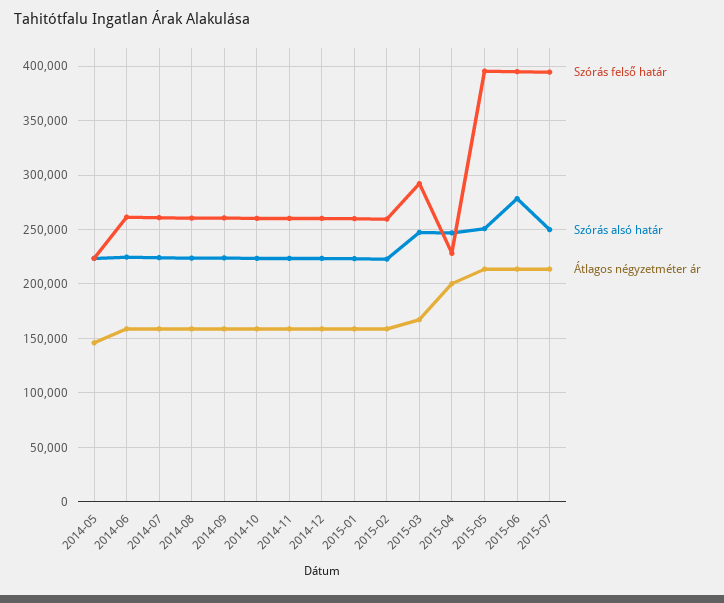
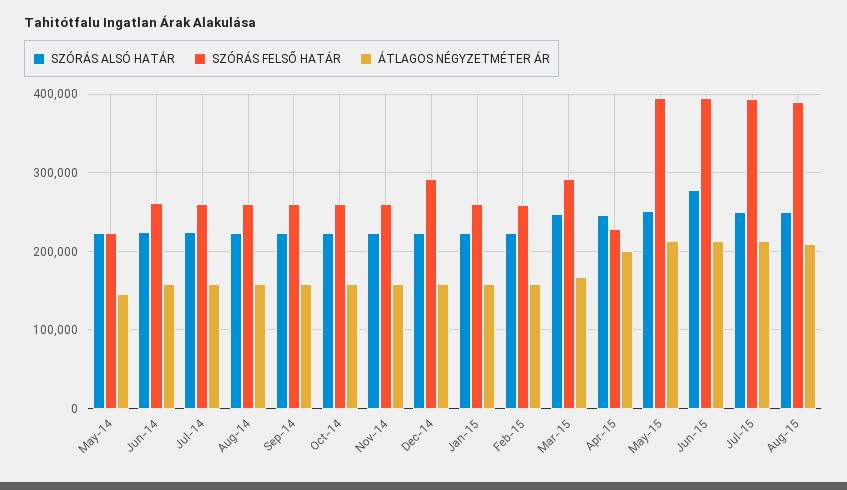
Szórás felső határ, 2014-12: 260000 -> 290000
Szórás alsó határ, Aug-15: none -> 250000
Szórás felső határ, Aug-15: none -> 390000
Átlagos négyzetméter ár, Aug-15: none -> 210000

